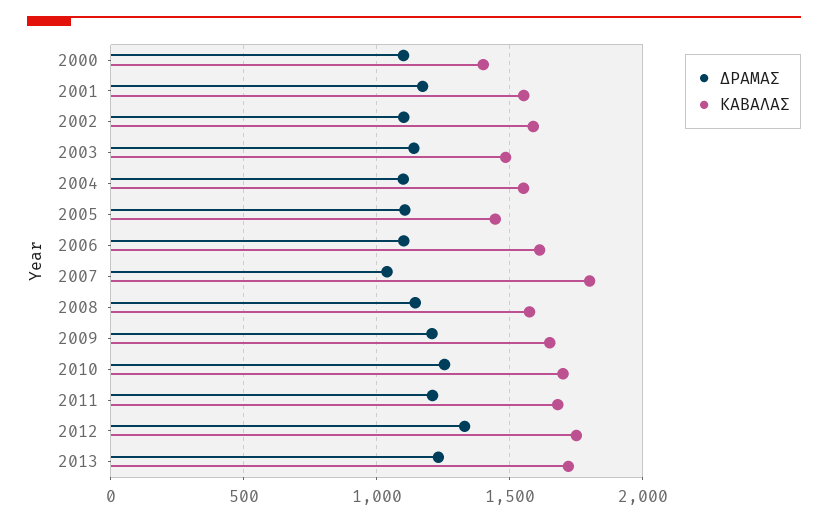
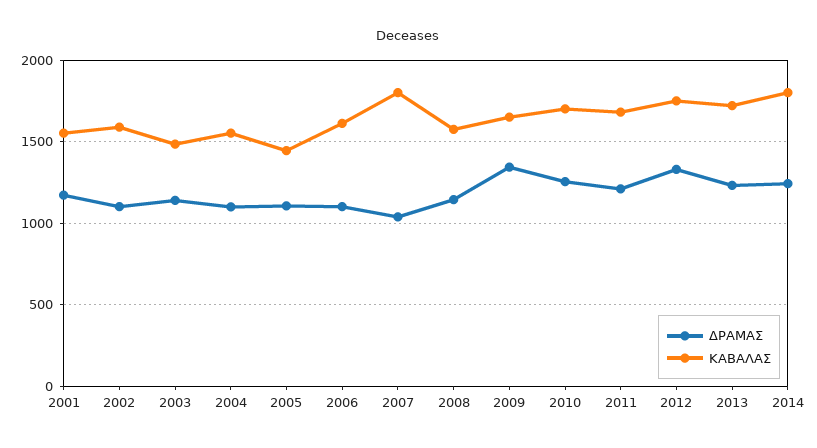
ΔΡΑΜΑΣ, 2000: 1100 -> none
ΚΑΒΑΛΑΣ, 2000: 1400 -> none
ΔΡΑΜΑΣ, 2009: 1200 -> 1350
ΔΡΑΜΑΣ, 2014: none -> 1250
ΚΑΒΑΛΑΣ, 2014: none -> 1800

